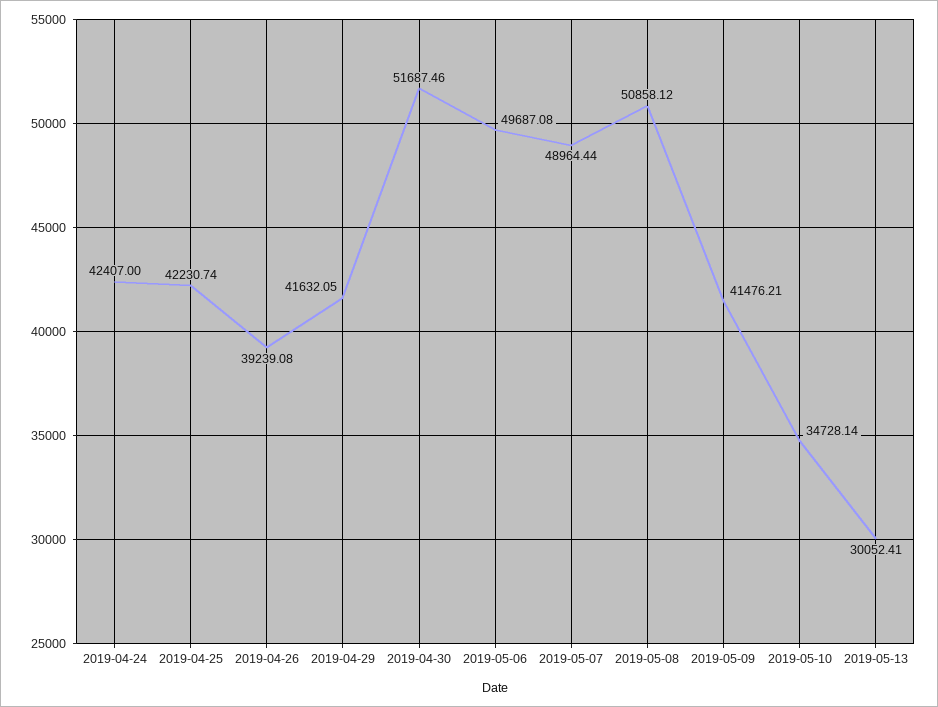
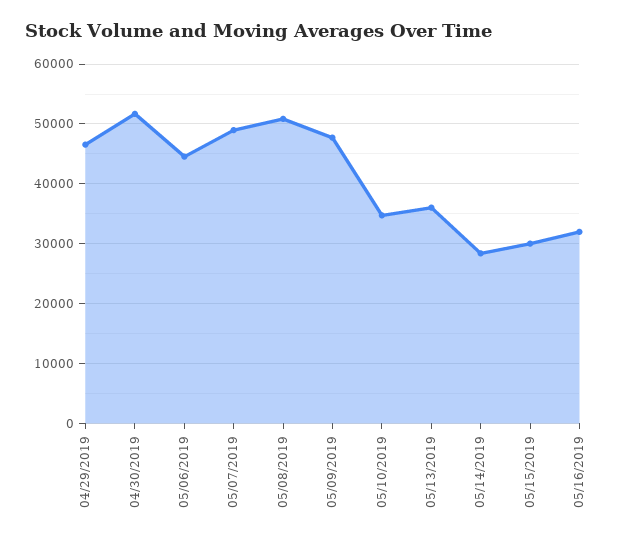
2019-04-24: 42407 -> none
2019-04-25: 42230.74 -> none
2019-04-26: 39239.08 -> none
2019-04-29: 41632.05 -> 46000
2019-05-06: 49687.08 -> 44000
2019-05-09: 41476.21 -> 48000
2019-05-13: 30052.41 -> 36000
05/14/2019: none -> 28000
05/15/2019: none -> 30000
05/16/2019: none -> 32000

